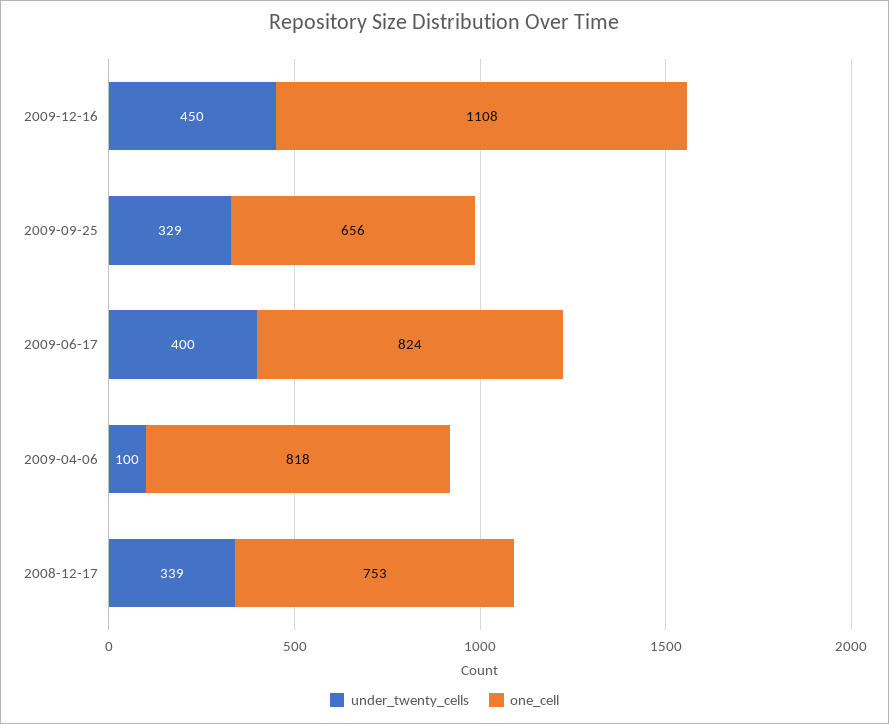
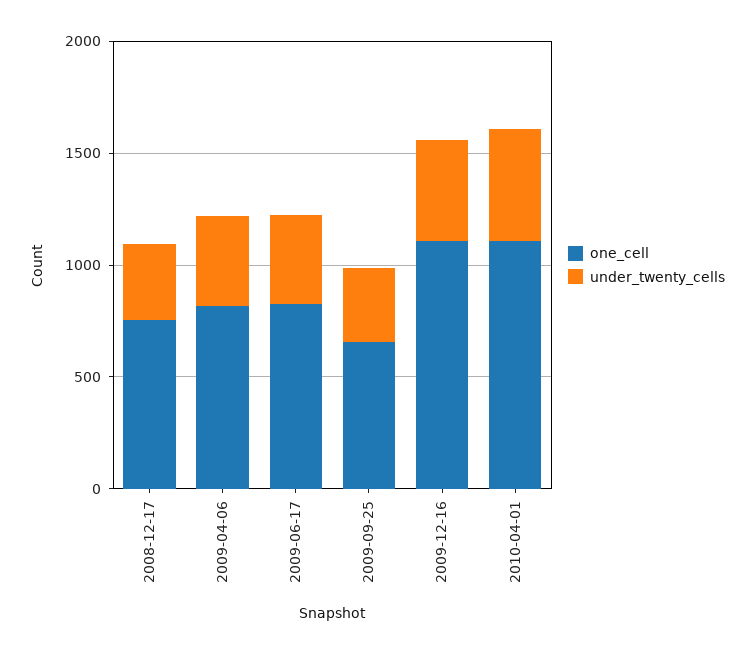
under_twenty_cells, 2009-04-06: 100 -> 400
one_cell, 2010-04-01: none -> 1100
under_twenty_cells, 2010-04-01: none -> 500

